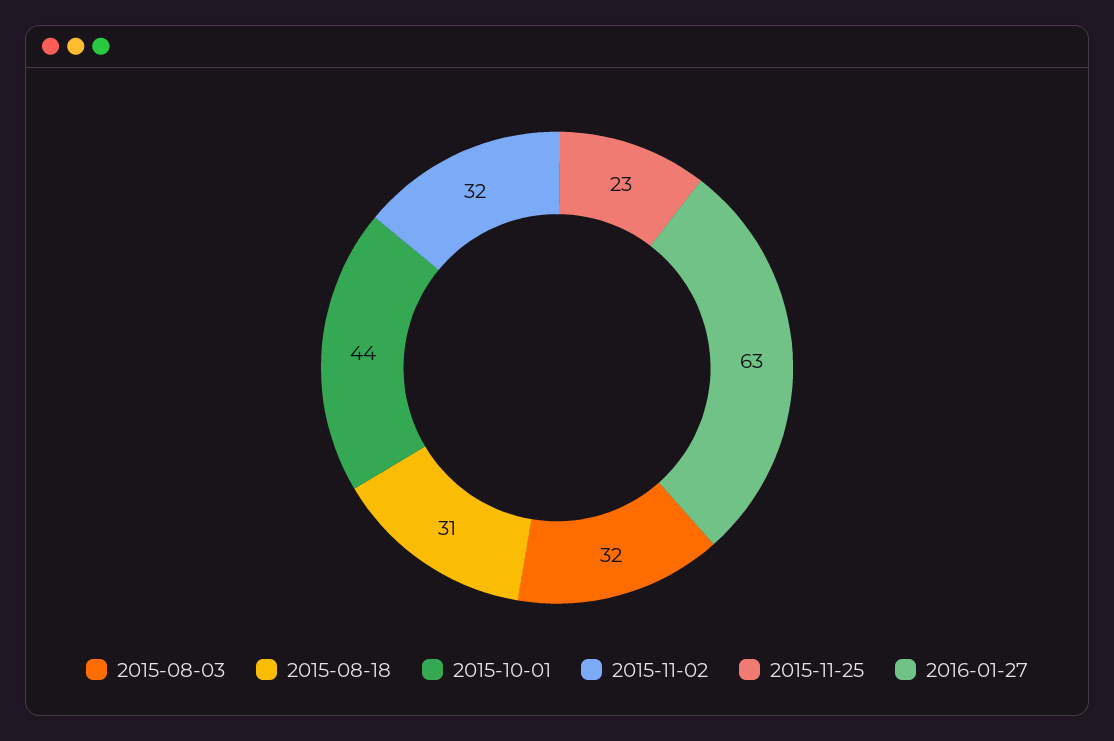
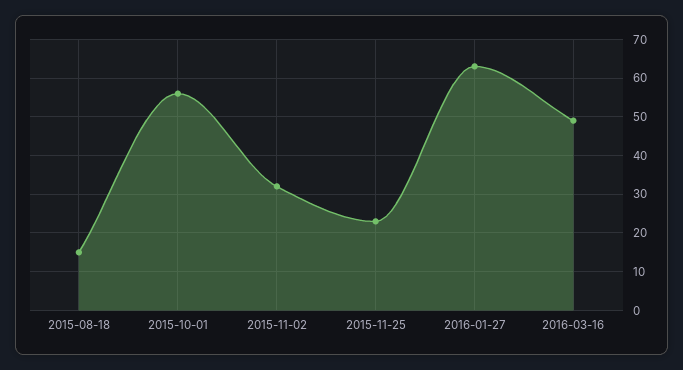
2015-08-03: 32 -> none
2015-08-18: 31 -> 15
2015-10-01: 44 -> 55
2016-03-16: none -> 50

